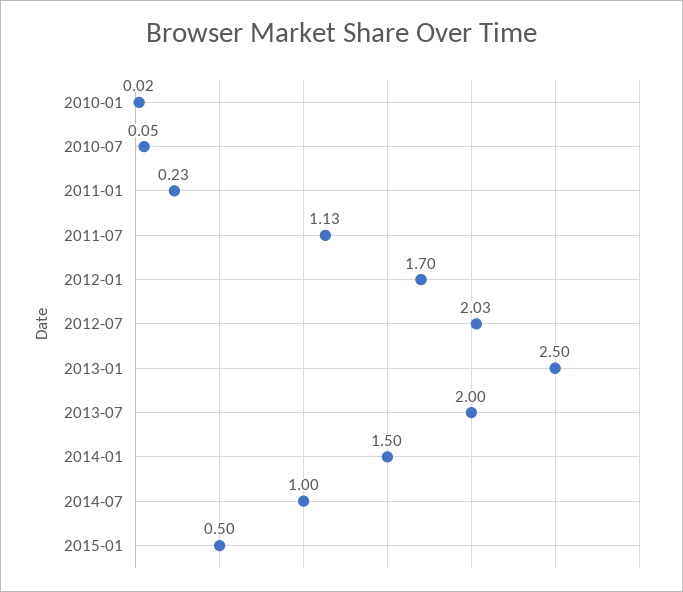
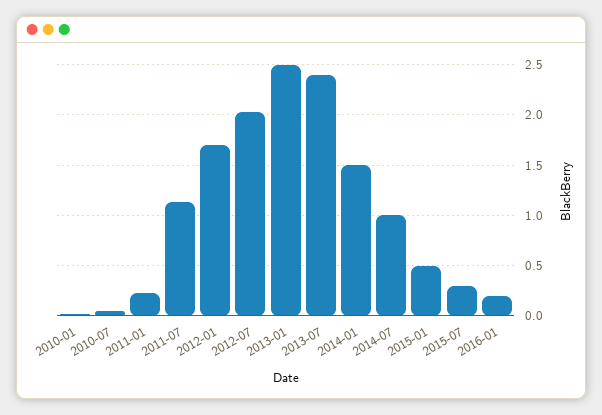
2013-07: 2 -> 2.4
2015-07: none -> 0.3
2016-01: none -> 0.2

